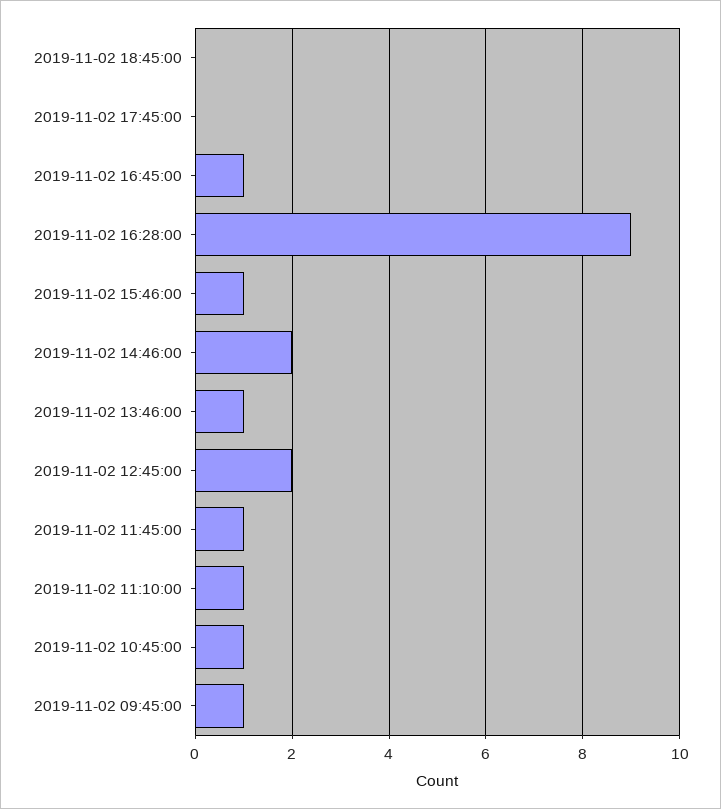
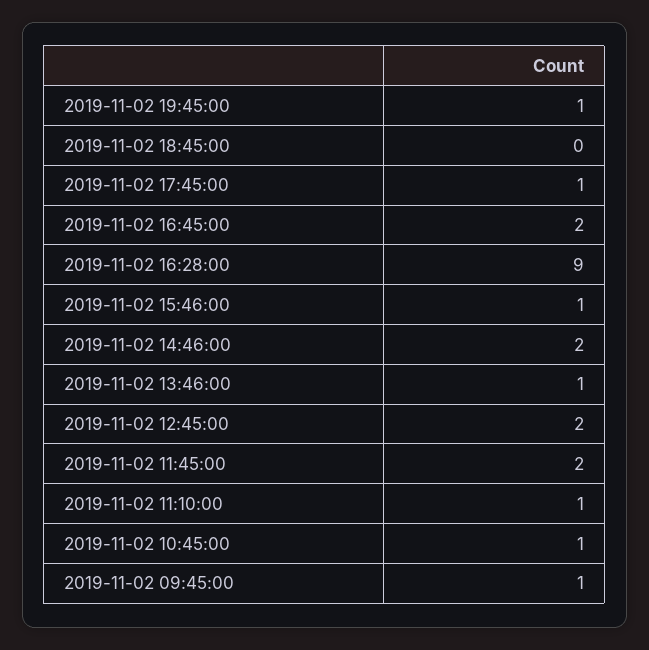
2019-11-02 17:45:00: 0 -> 1
2019-11-02 16:45:00: 1 -> 2
2019-11-02 11:45:00: 1 -> 2
2019-11-02 19:45:00: none -> 1

